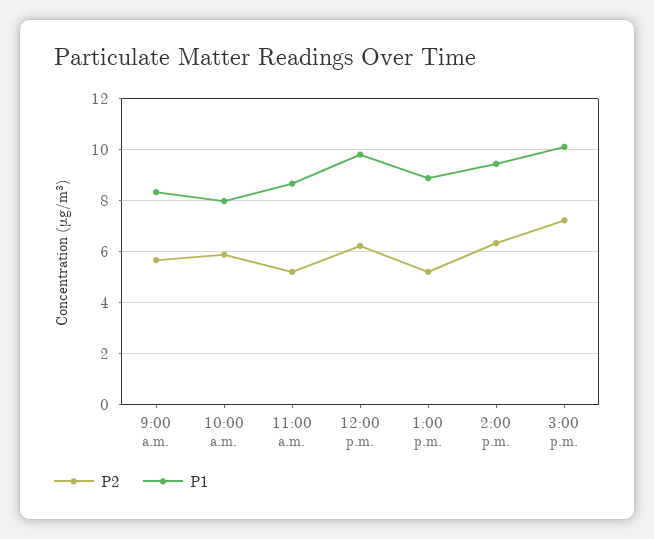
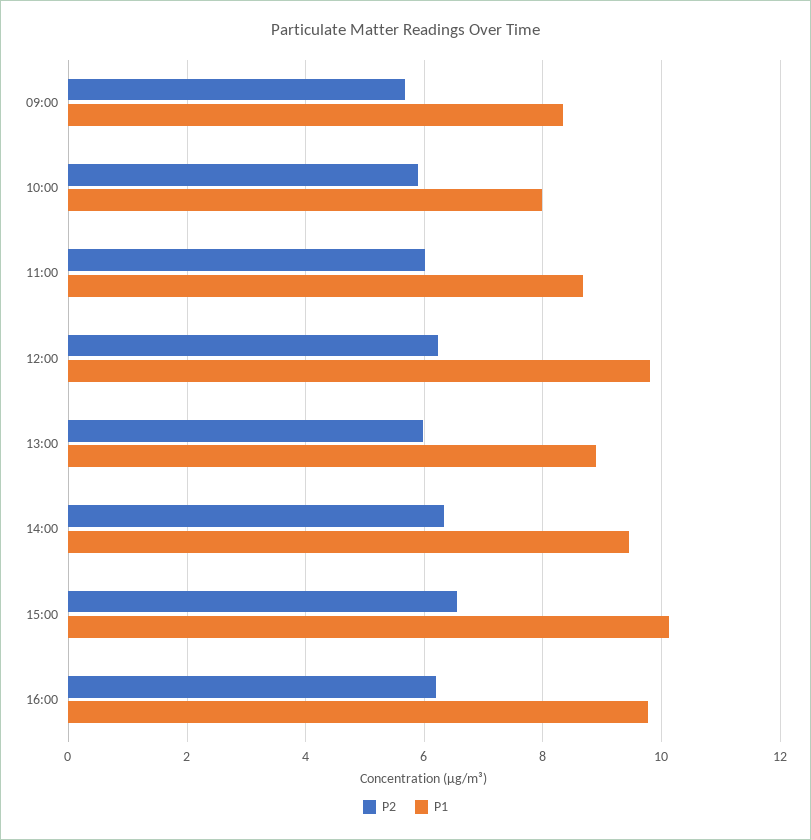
P2, 11:00 a.m.: 5.25 -> 6
P2, 1:00 p.m.: 5.25 -> 6
P2, 3:00 p.m.: 7.25 -> 6.6
P2, 16:00: none -> 6.2
P1, 16:00: none -> 9.8

